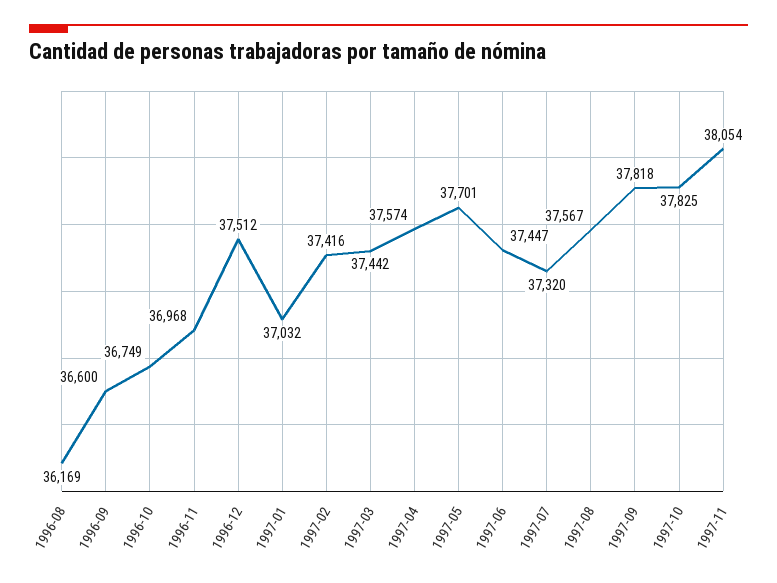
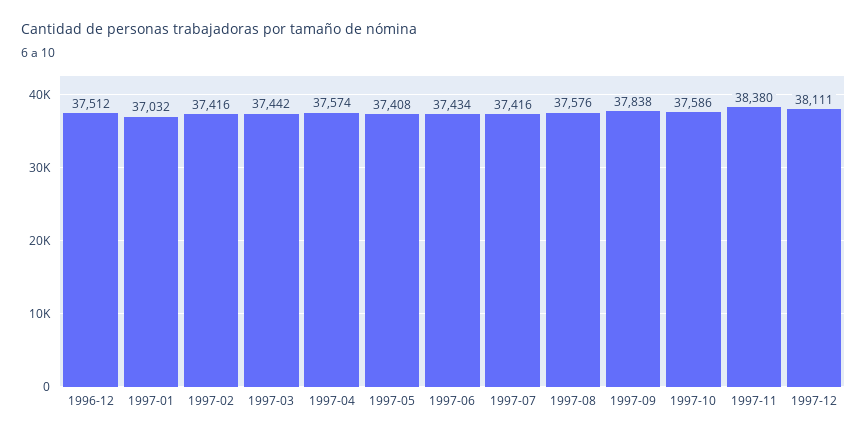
1996-08: 36169 -> none
1996-09: 36600 -> none
1996-10: 36749 -> none
1996-11: 36968 -> none
1997-05: 37701 -> 37408
1997-06: 37447 -> 37434
1997-07: 37320 -> 37416
1997-08: 37567 -> 37576
1997-09: 37818 -> 37838
1997-10: 37825 -> 37586
1997-11: 38054 -> 38380
1997-12: none -> 38111

